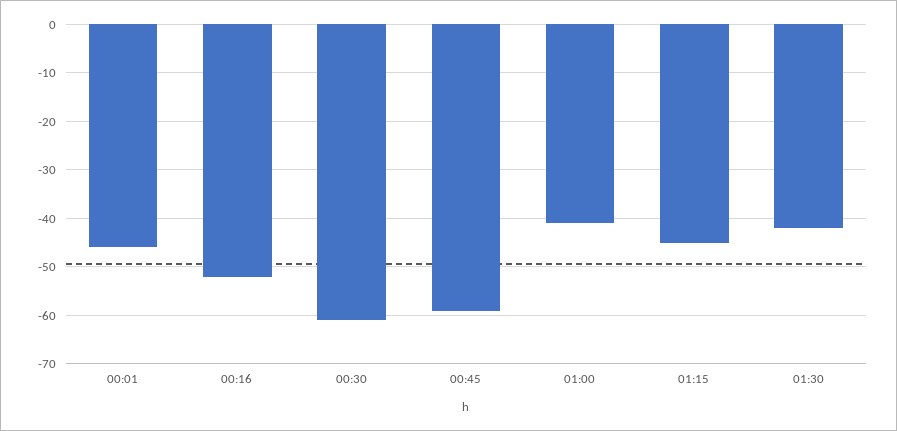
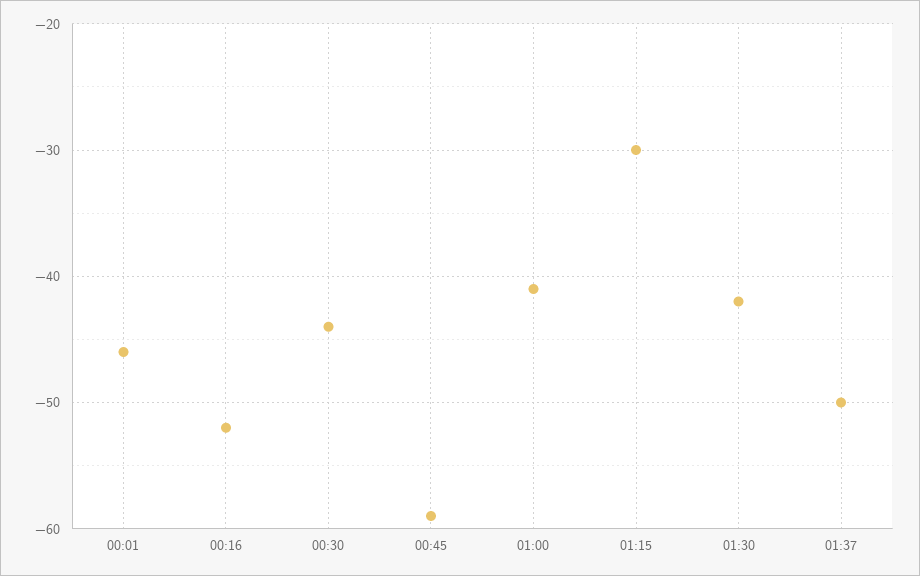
00:30: -60 -> -44
01:15: -45 -> -30
01:37: none -> -50

